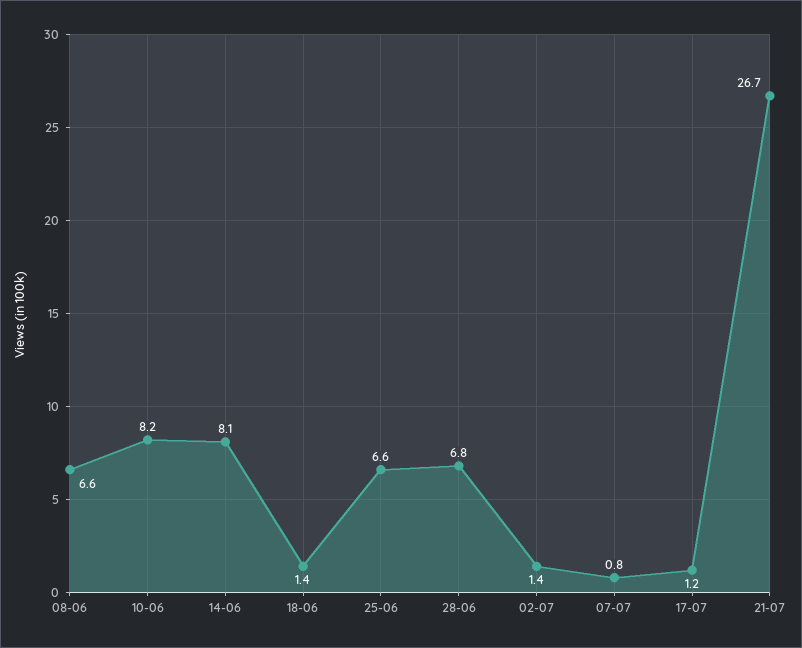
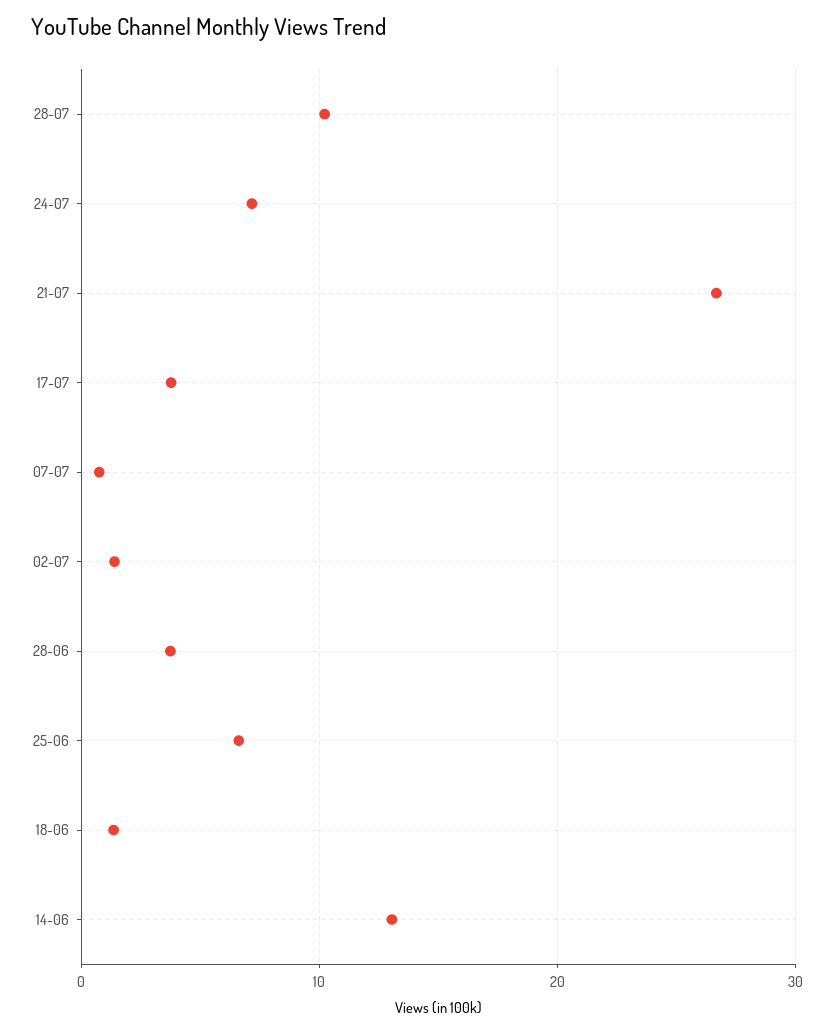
08-06: 6.6 -> none
10-06: 8.2 -> none
14-06: 8.1 -> 13
28-06: 6.8 -> 4
17-07: 1.2 -> 4
28-07: none -> 10
24-07: none -> 7

